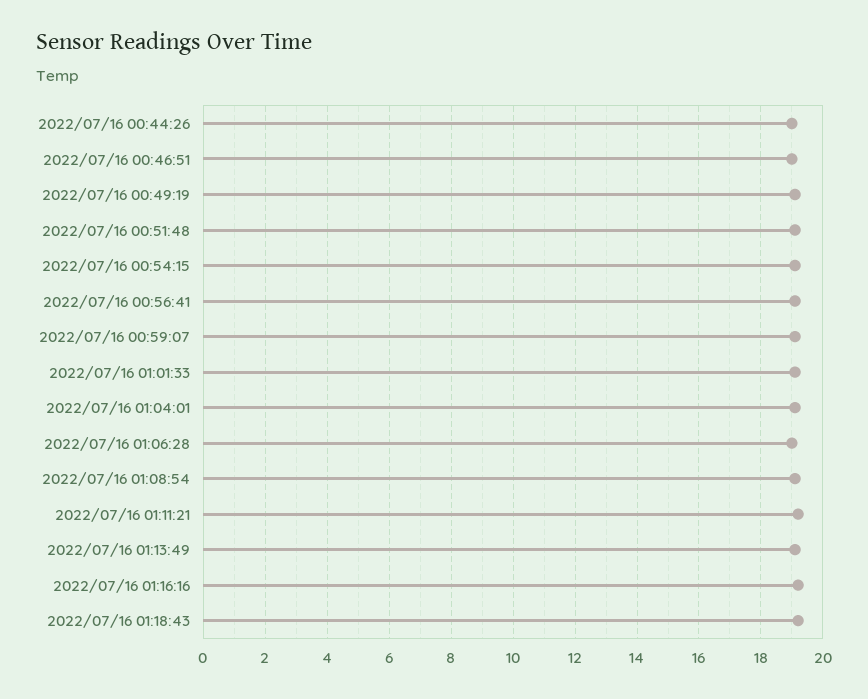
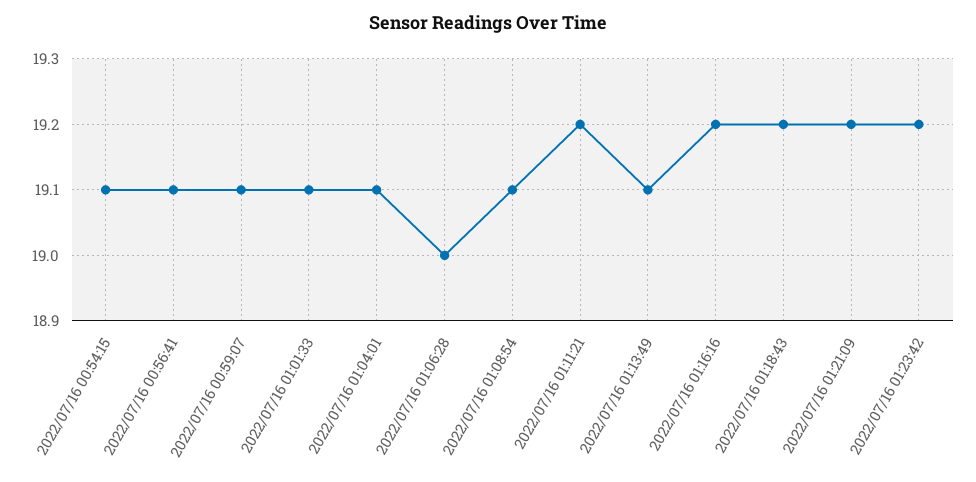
2022/07/16 00:44:26: 19 -> none
2022/07/16 00:46:51: 19 -> none
2022/07/16 00:49:19: 19 -> none
2022/07/16 00:51:48: 19 -> none
2022/07/16 01:21:09: none -> 19.2
2022/07/16 01:23:42: none -> 19.2

